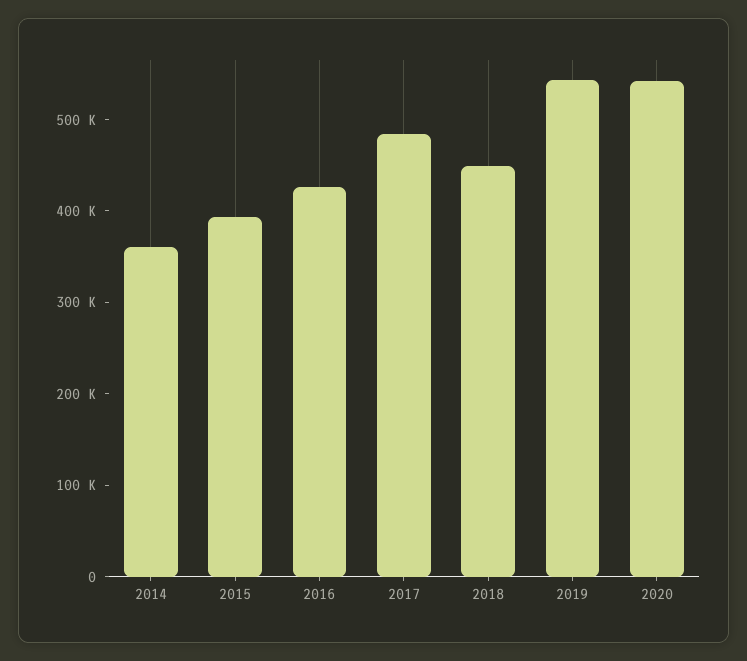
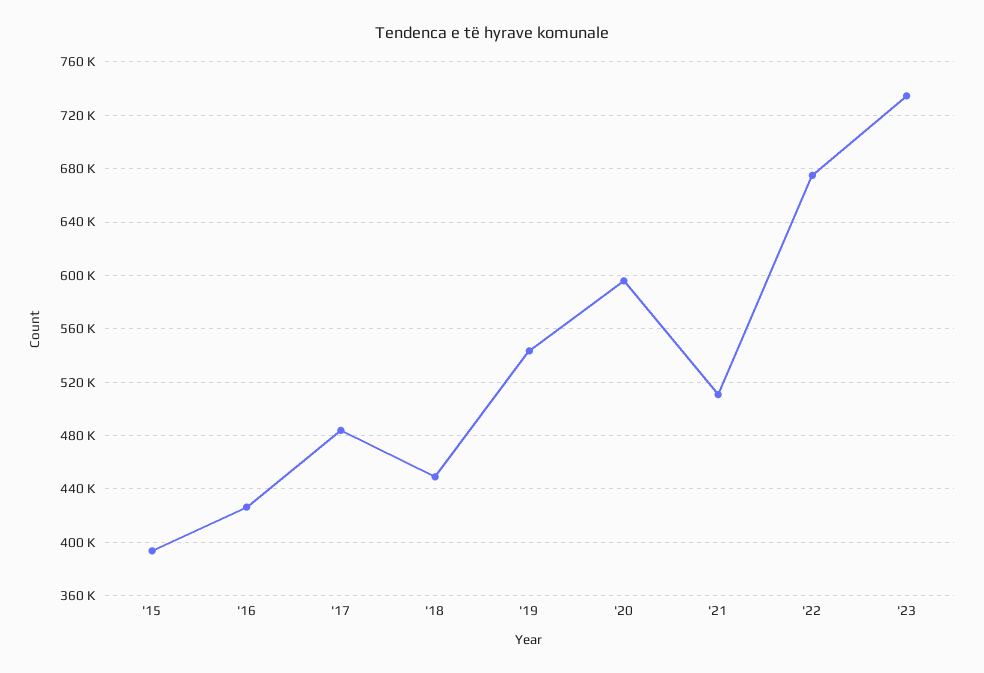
2014: 360000 -> none
2020: 540000 -> 595000
'21: none -> 510000
'22: none -> 675000
'23: none -> 735000

